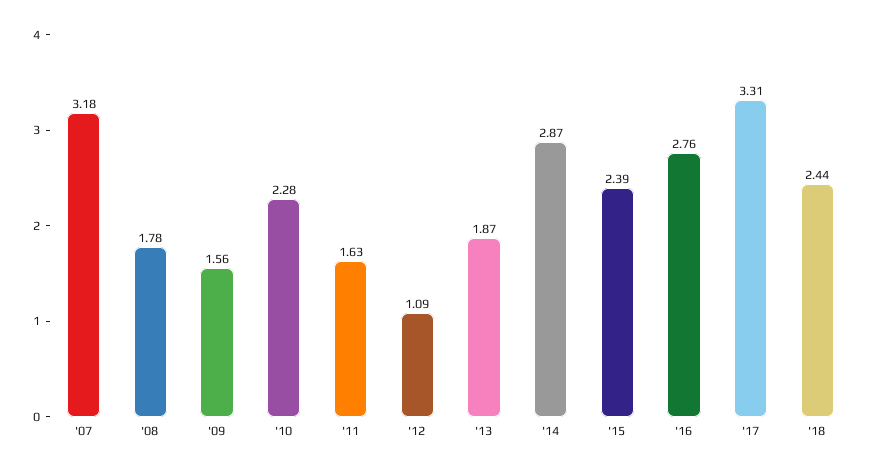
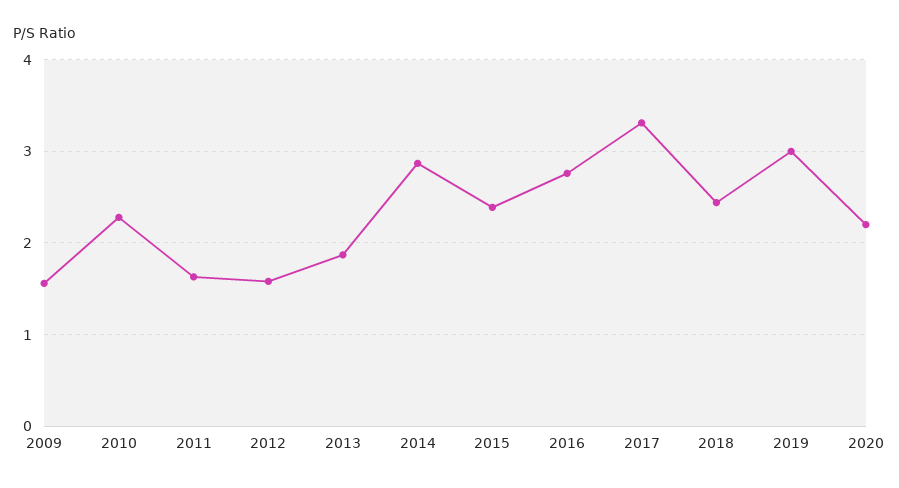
'07: 3.18 -> none
'08: 1.78 -> none
'12: 1.09 -> 1.6
2019: none -> 3
2020: none -> 2.2

